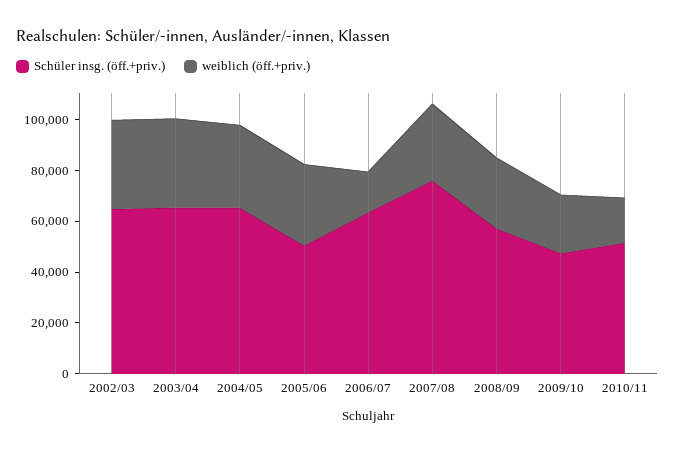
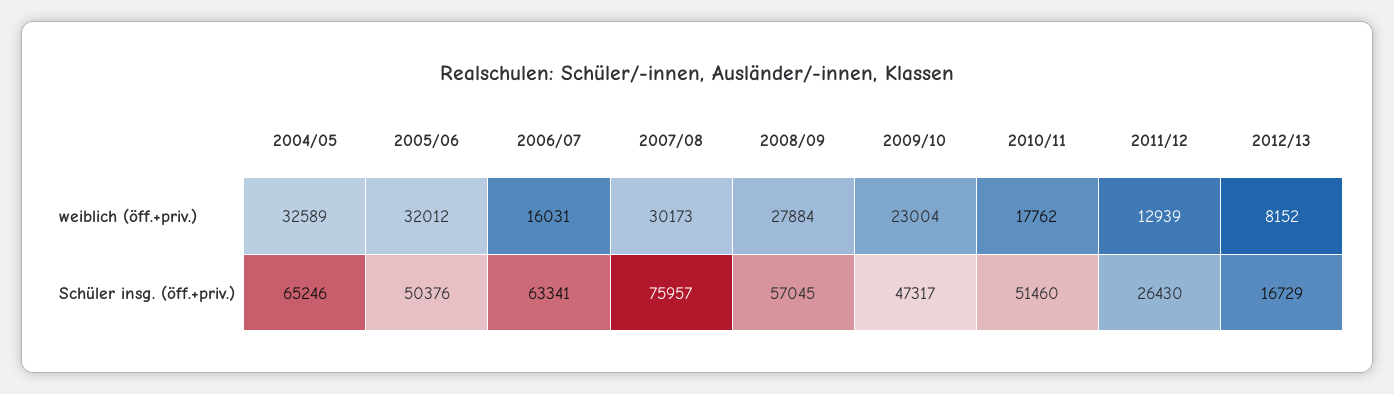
Schüler insg. (öff.+priv.), 2002/03: 65000 -> none
weiblich (öff.+priv.), 2002/03: 35000 -> none
Schüler insg. (öff.+priv.), 2003/04: 65000 -> none
weiblich (öff.+priv.), 2003/04: 35000 -> none
weiblich (öff.+priv.), 2011/12: none -> 12939
weiblich (öff.+priv.), 2012/13: none -> 8152
Schüler insg. (öff.+priv.), 2011/12: none -> 26430
Schüler insg. (öff.+priv.), 2012/13: none -> 16729

